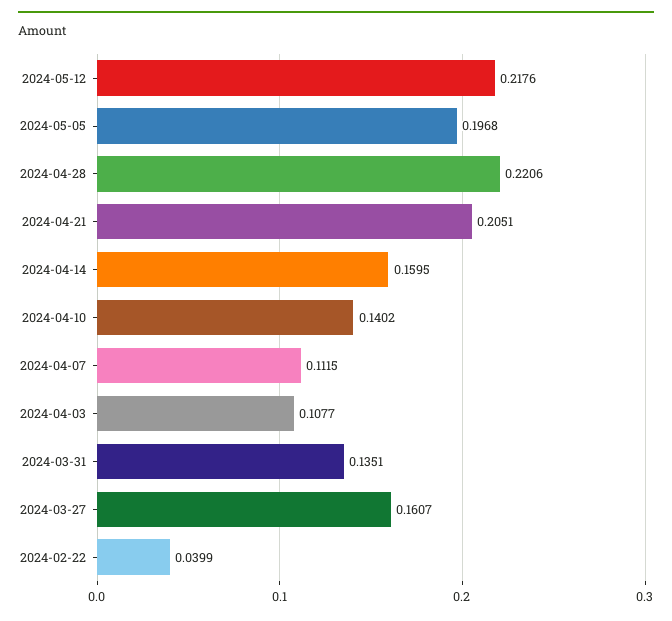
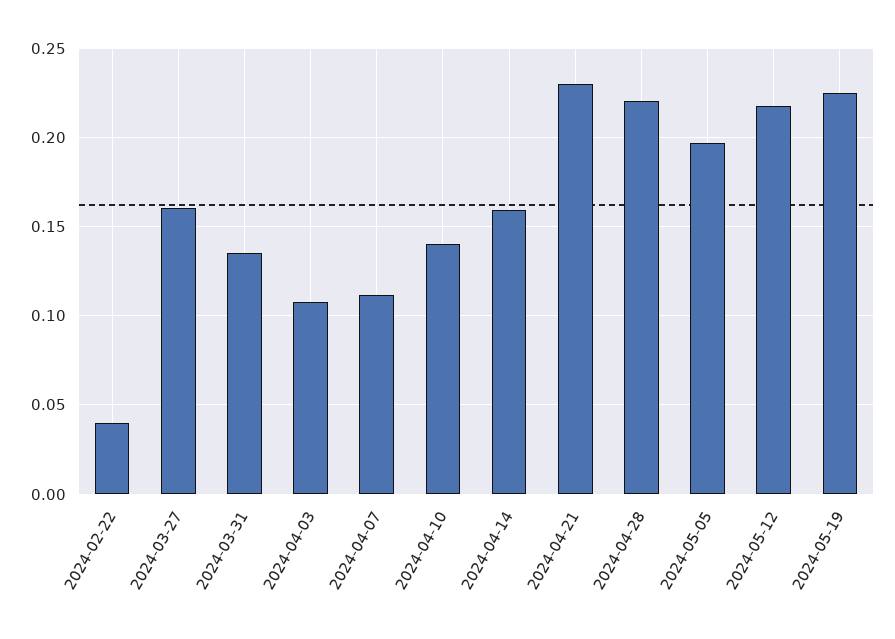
2024-04-21: 0.2051 -> 0.23
2024-05-19: none -> 0.225

